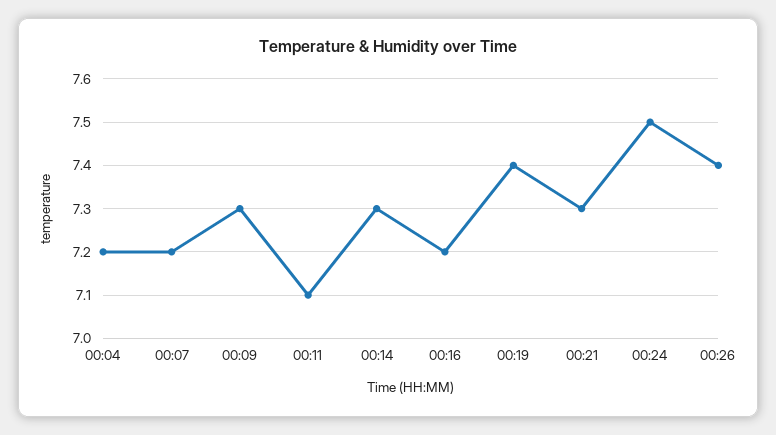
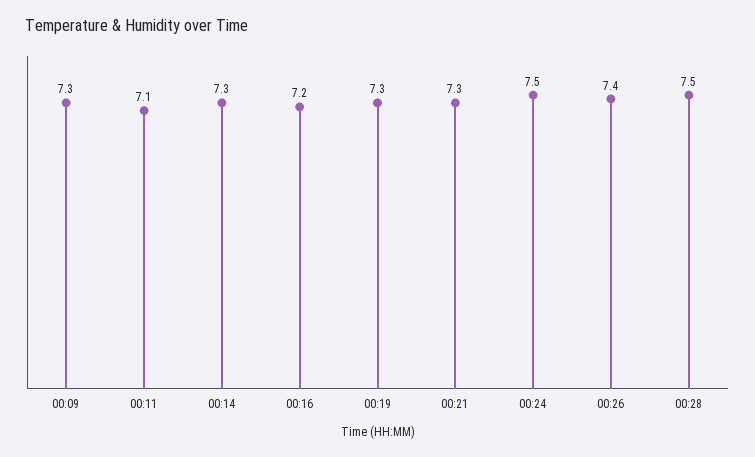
00:04: 7.2 -> none
00:07: 7.2 -> none
00:19: 7.4 -> 7.3
00:28: none -> 7.5

